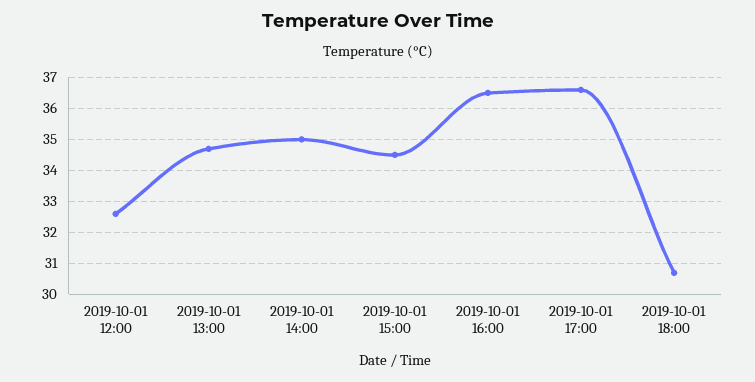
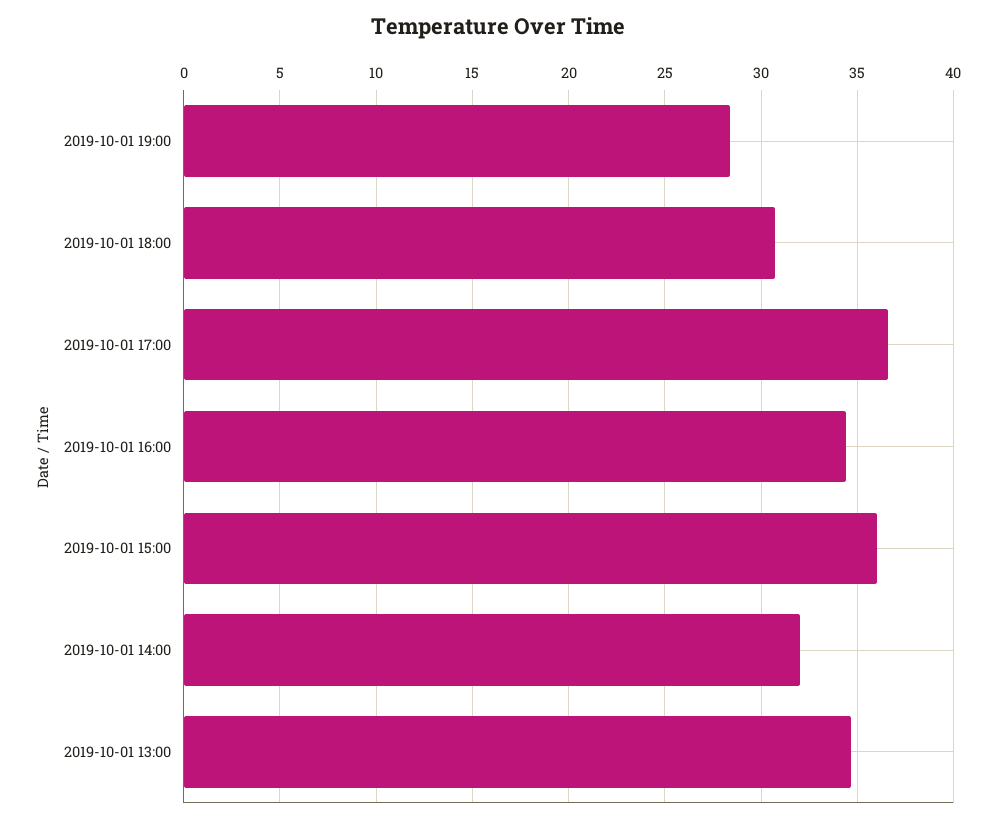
2019-10-01 12:00: 32.5 -> none
2019-10-01 14:00: 35 -> 32
2019-10-01 15:00: 34.5 -> 36
2019-10-01 16:00: 36.5 -> 34.5
2019-10-01 19:00: none -> 28.5

